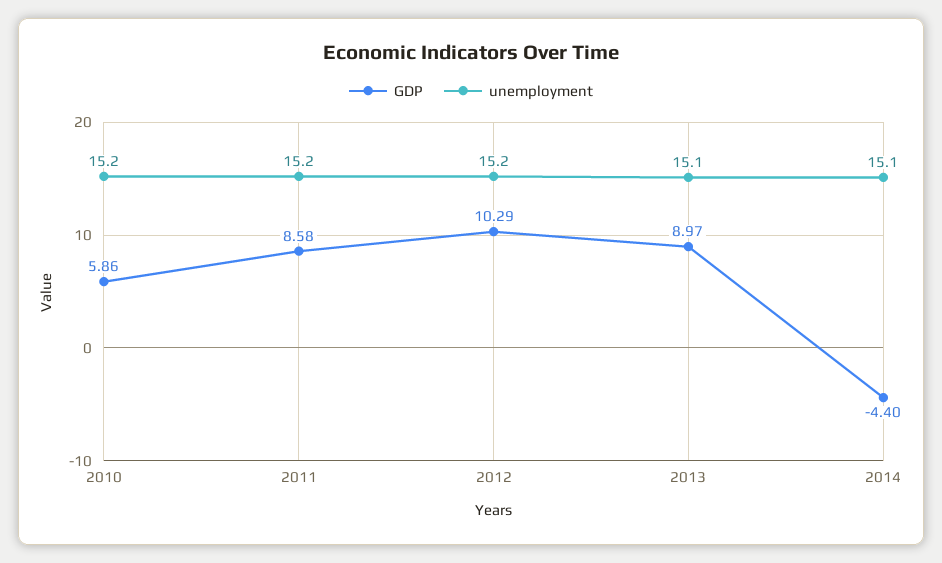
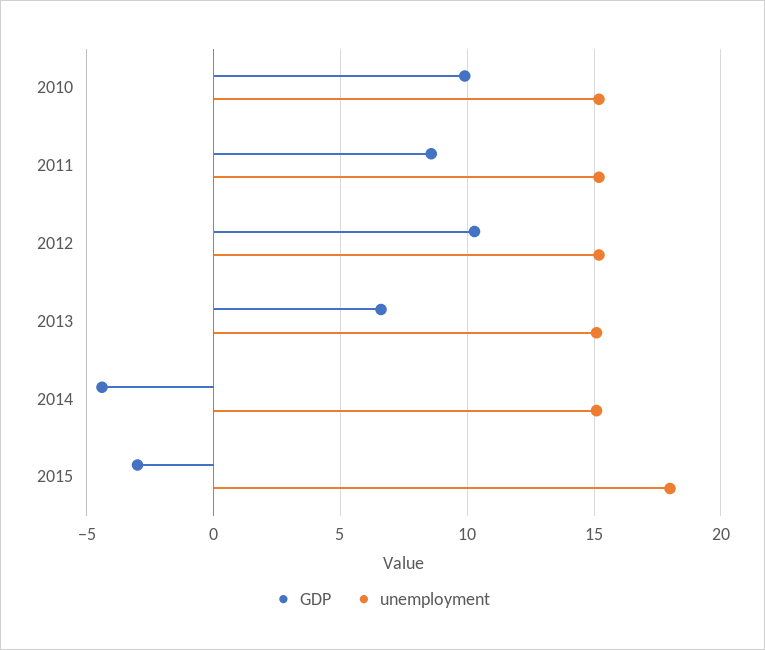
GDP, 2010: 5.86 -> 10
GDP, 2013: 8.97 -> 6.5
GDP, 2015: none -> -3
unemployment, 2015: none -> 18

